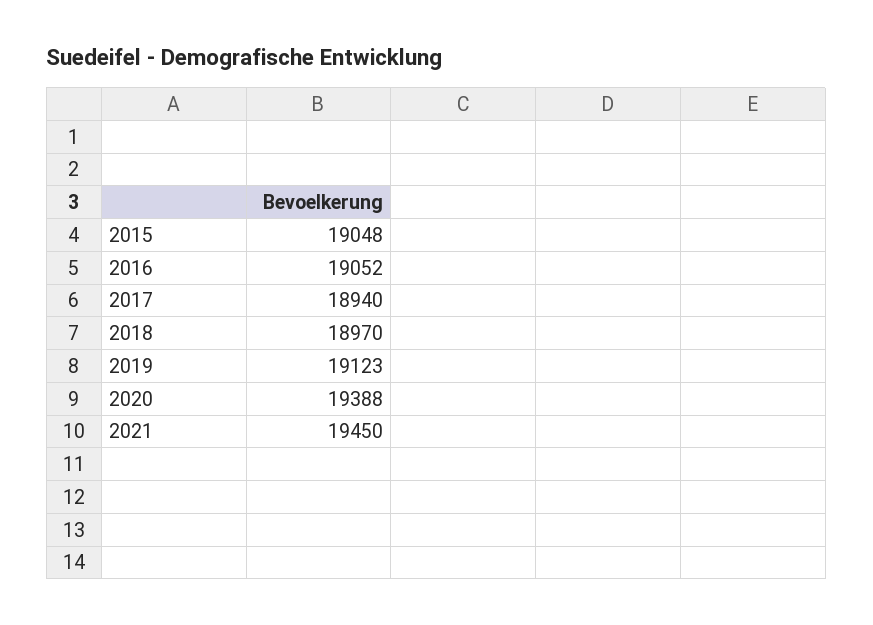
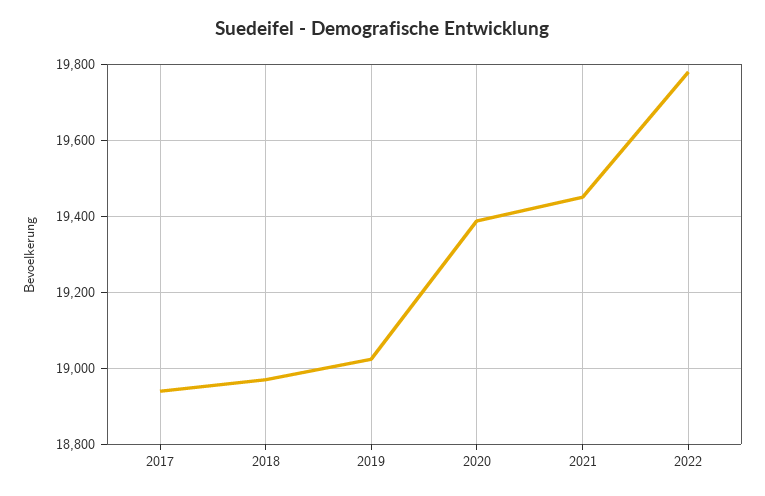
2015: 19048 -> none
2016: 19052 -> none
2019: 19123 -> 19020
2022: none -> 19780

